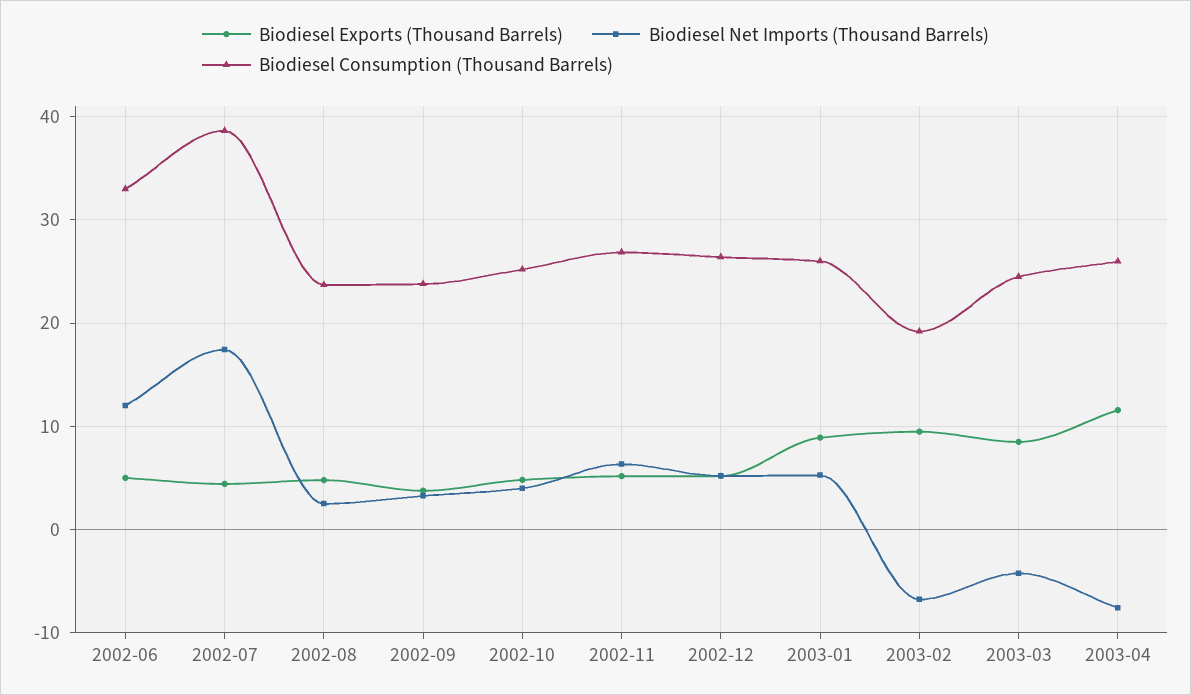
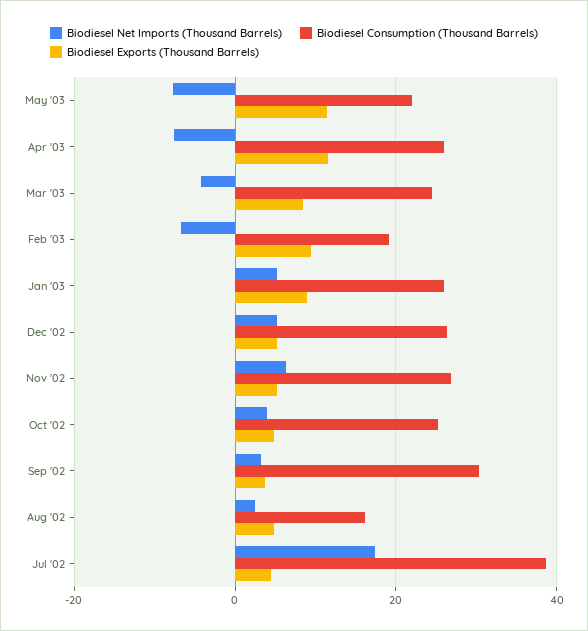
Biodiesel Exports (Thousand Barrels), 2002-06: 5 -> none
Biodiesel Net Imports (Thousand Barrels), 2002-06: 12 -> none
Biodiesel Consumption (Thousand Barrels), 2002-06: 33 -> none
Biodiesel Consumption (Thousand Barrels), 2002-08: 24 -> 16
Biodiesel Consumption (Thousand Barrels), 2002-09: 24 -> 30
Biodiesel Net Imports (Thousand Barrels), May '03: none -> -8
Biodiesel Consumption (Thousand Barrels), May '03: none -> 22
Biodiesel Exports (Thousand Barrels), May '03: none -> 12

